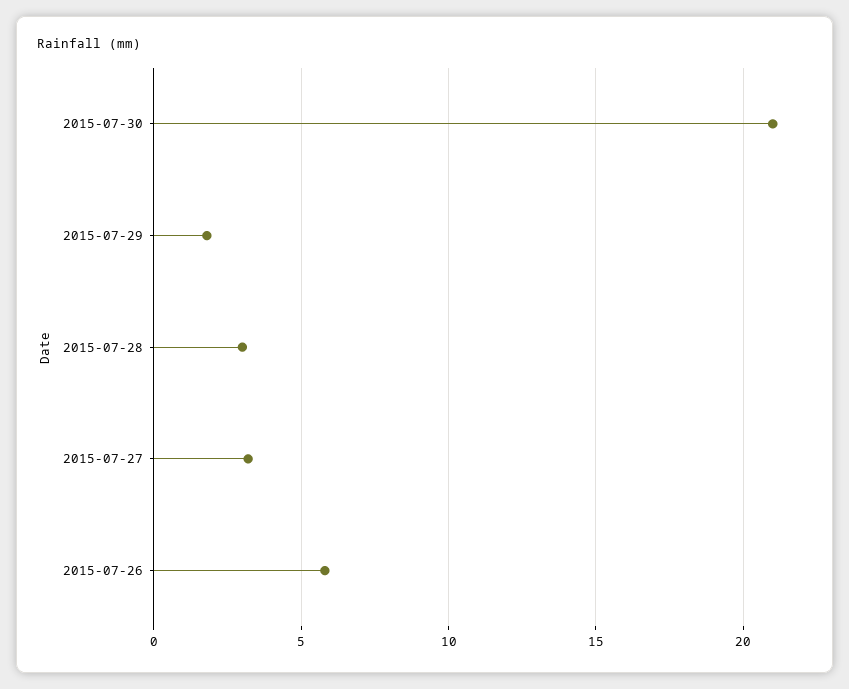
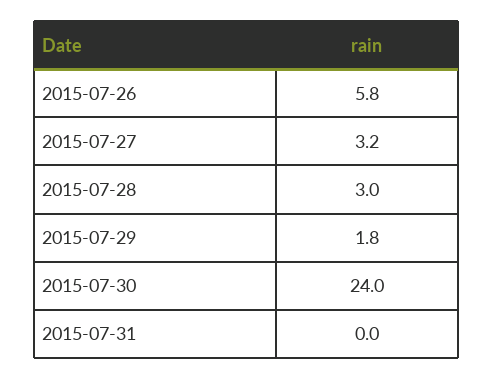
2015-07-30: 21 -> 24
2015-07-31: none -> 0

